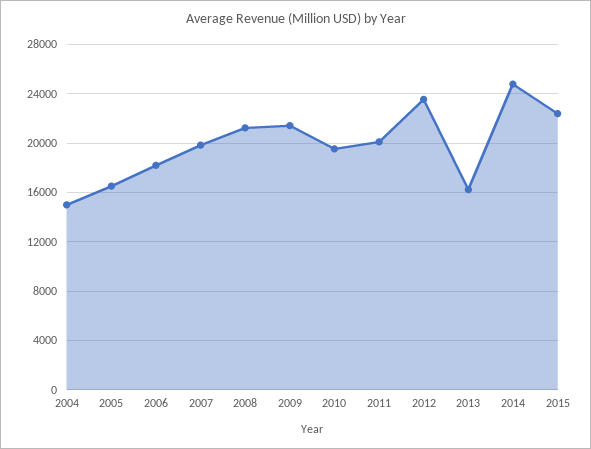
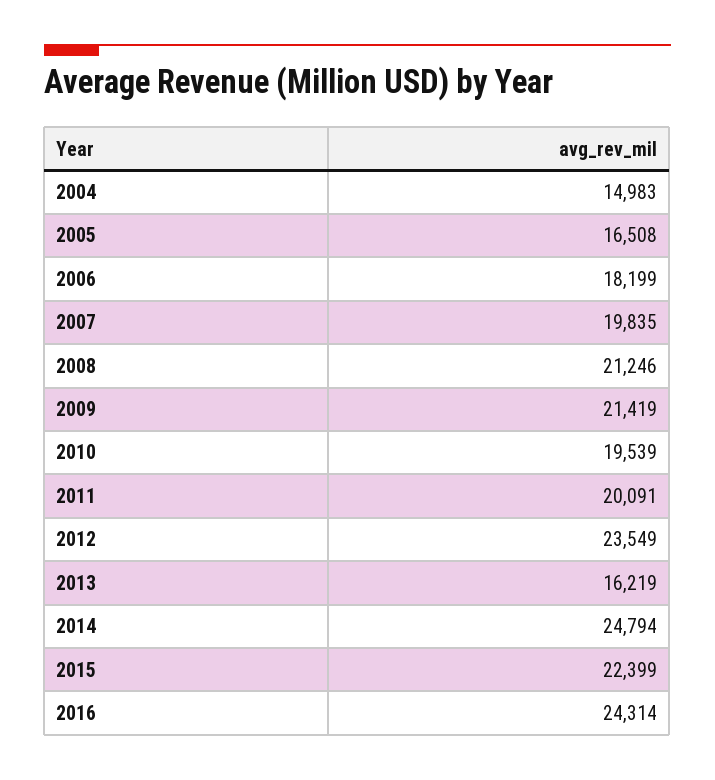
2016: none -> 24314

